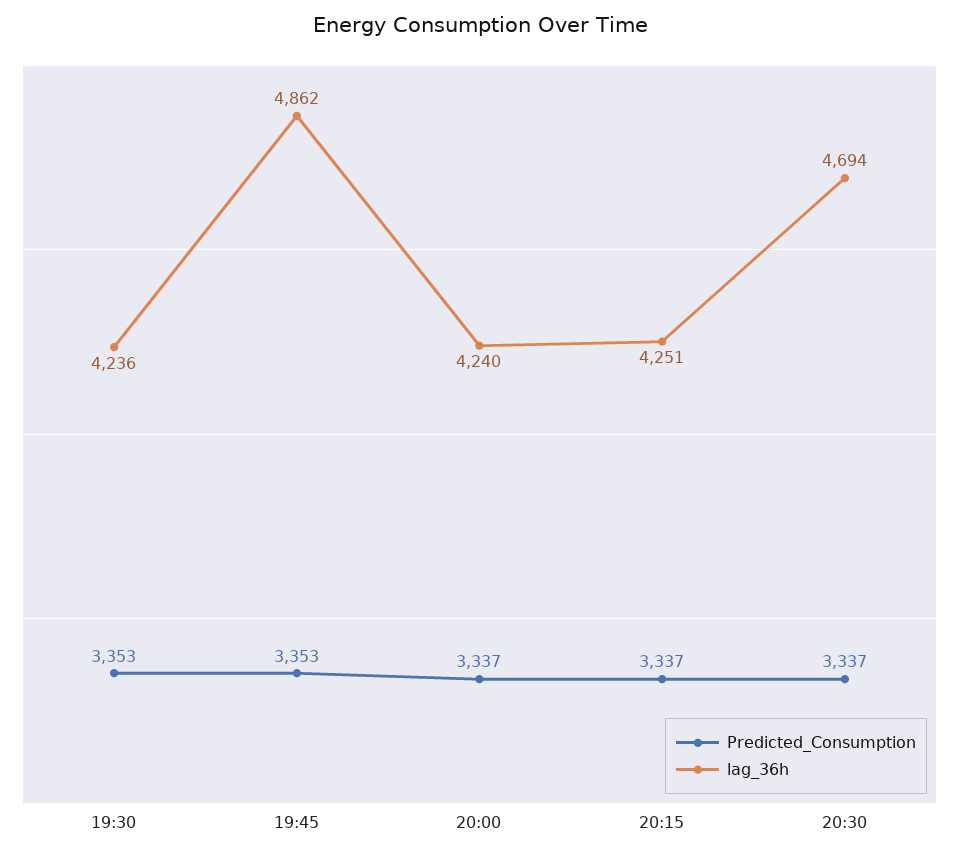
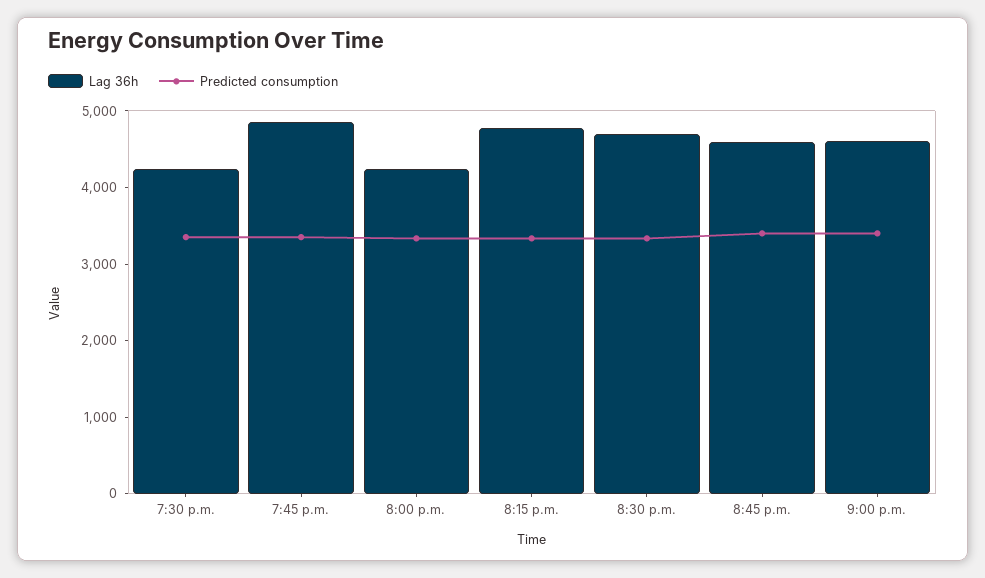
lag_36h, 20:15: 4251 -> 4800
lag_36h, 8:45 p.m.: none -> 4600
Predicted_Consumption, 8:45 p.m.: none -> 3400
lag_36h, 9:00 p.m.: none -> 4600
Predicted_Consumption, 9:00 p.m.: none -> 3400

